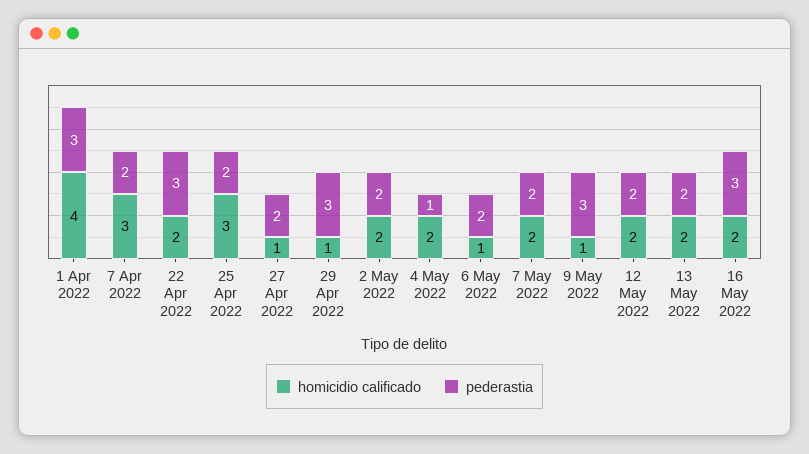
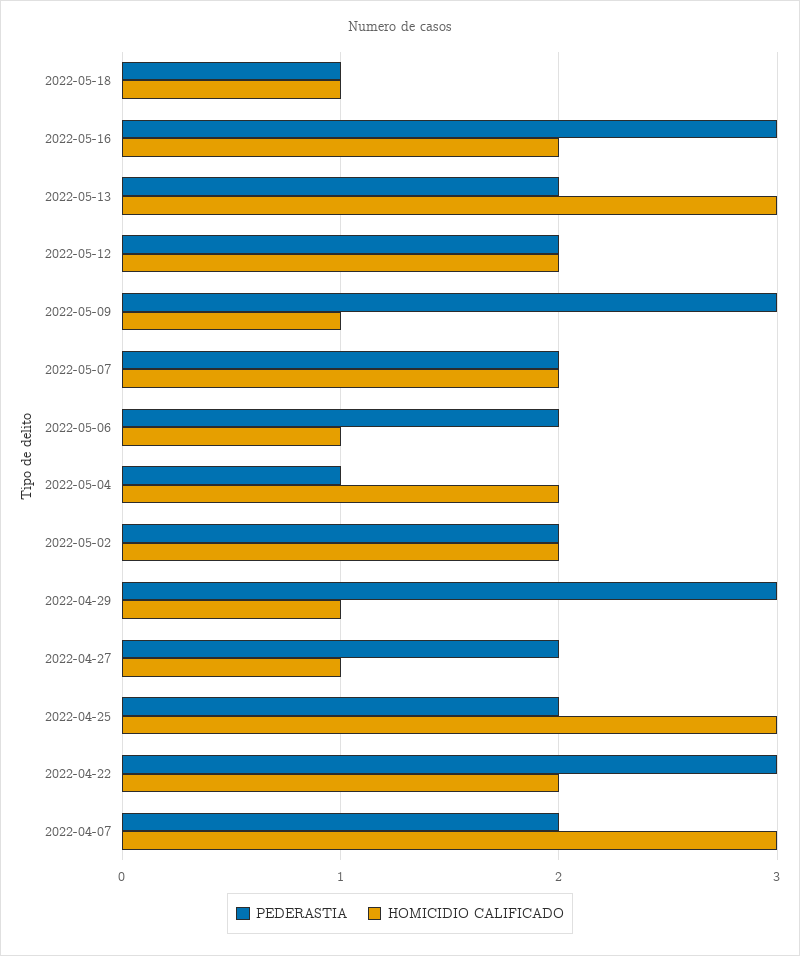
homicidio calificado, 1 Apr 2022: 4 -> none
pederastia, 1 Apr 2022: 3 -> none
homicidio calificado, 13 May 2022: 2 -> 3
pederastia, 2022-05-18: none -> 1
homicidio calificado, 2022-05-18: none -> 1

